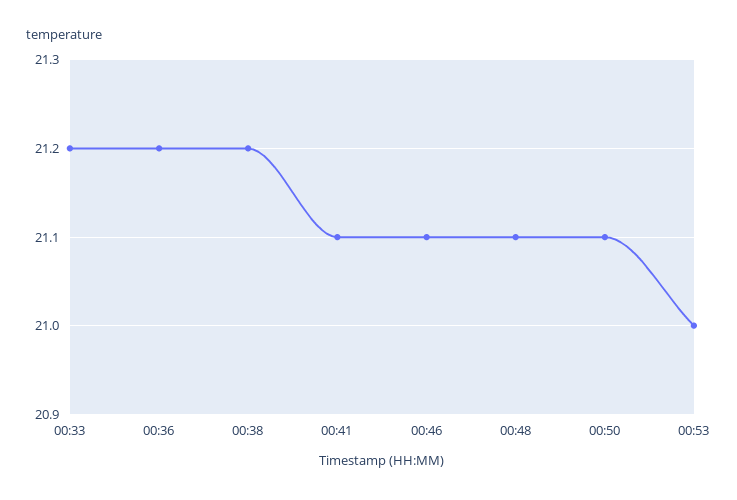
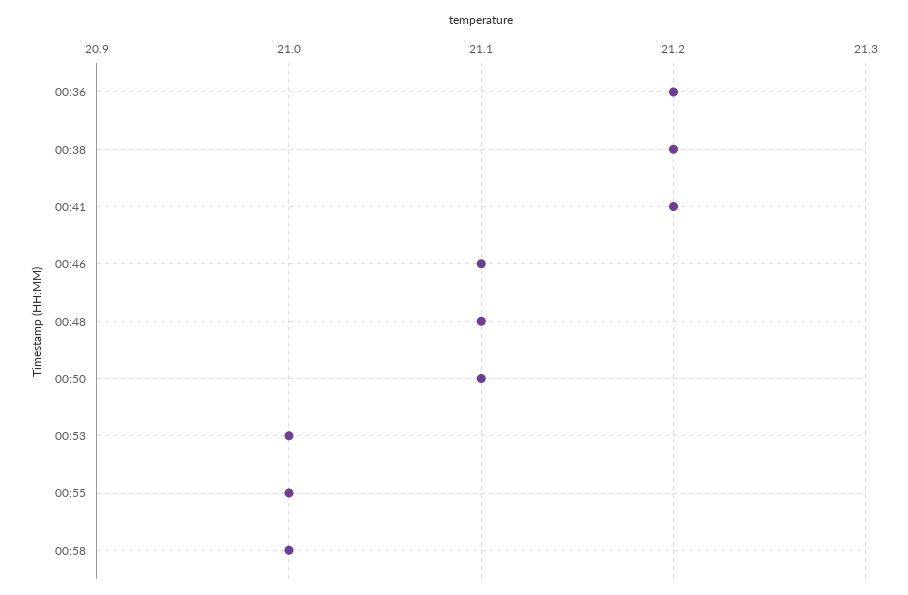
00:33: 21.2 -> none
00:41: 21.1 -> 21.2
00:55: none -> 21
00:58: none -> 21

